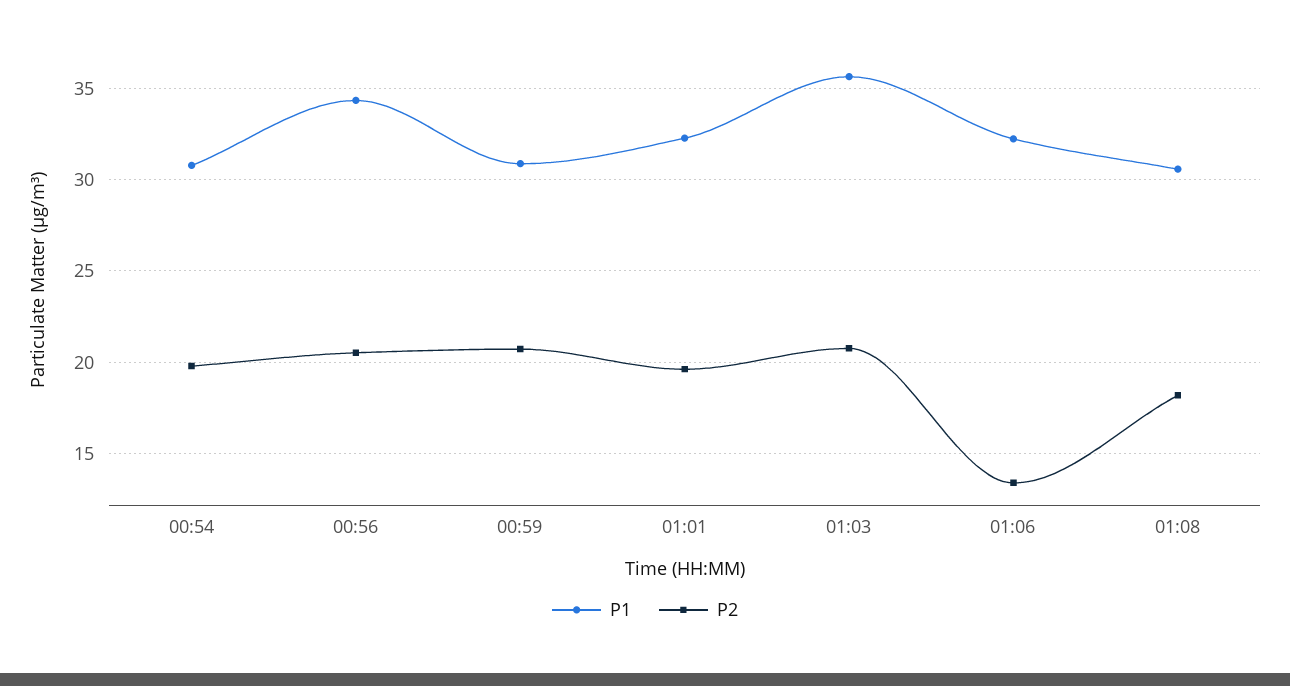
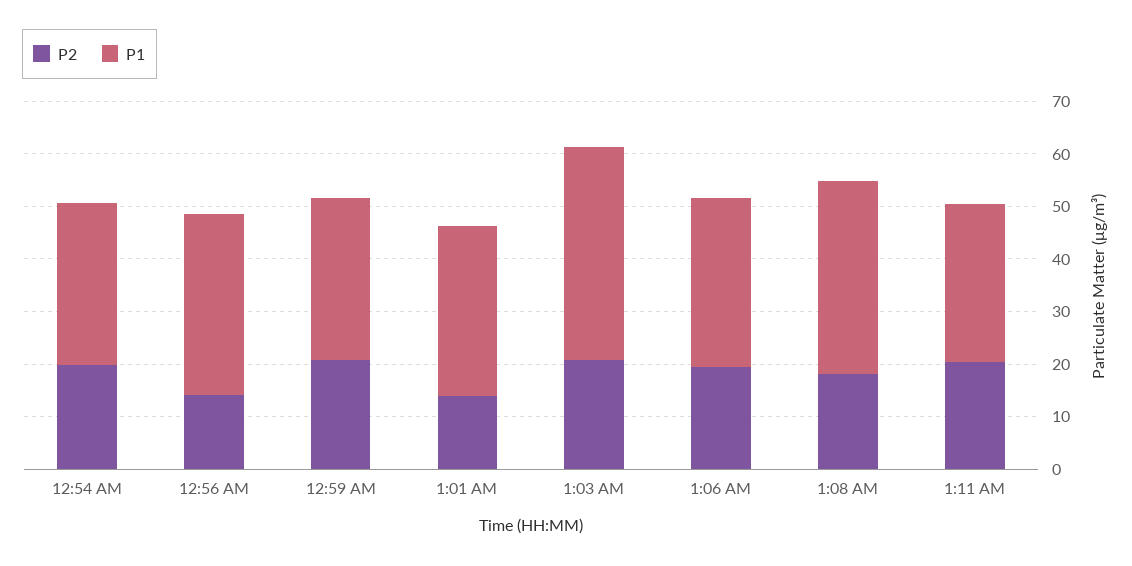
P2, 00:56: 20.5 -> 14
P2, 01:01: 19.5 -> 14
P1, 01:03: 35.5 -> 40
P2, 01:06: 13.5 -> 20
P1, 01:08: 30.5 -> 36
P2, 1:11 AM: none -> 20
P1, 1:11 AM: none -> 30

